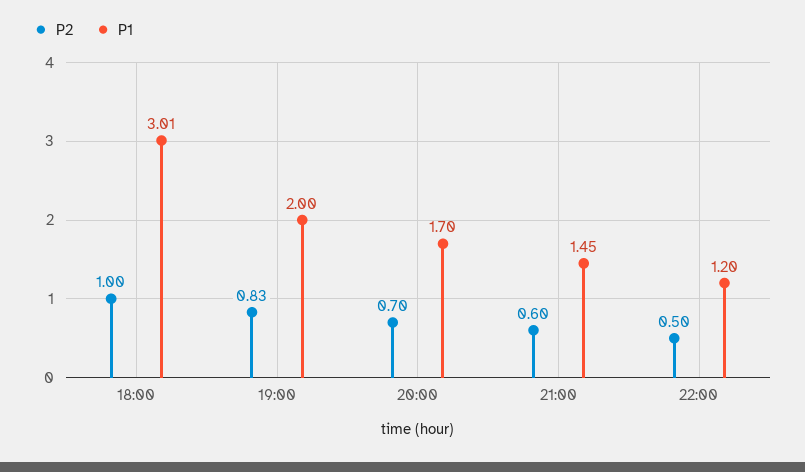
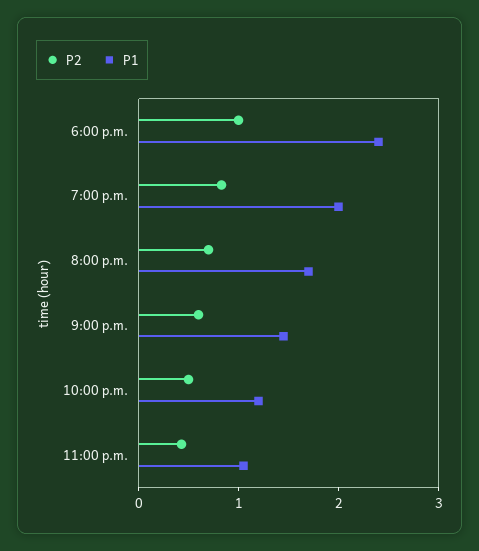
P1, 18:00: 3.01 -> 2.4
P2, 11:00 p.m.: none -> 0.4
P1, 11:00 p.m.: none -> 1

